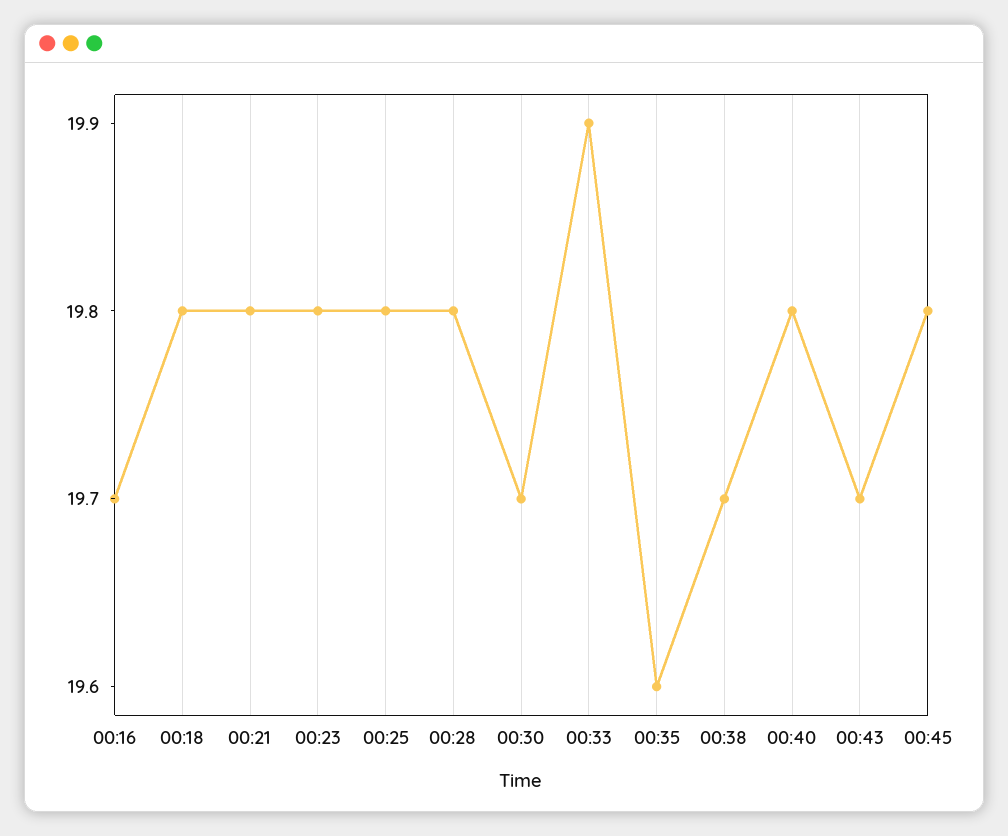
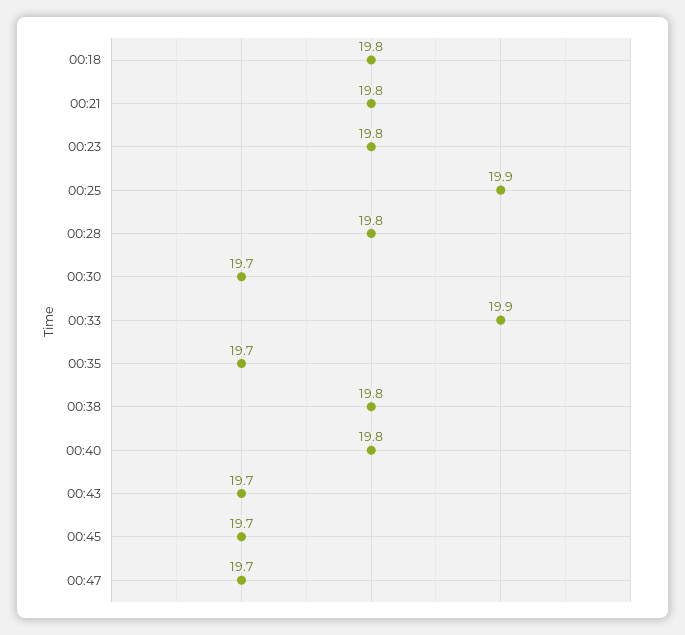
00:16: 19.7 -> none
00:25: 19.8 -> 19.9
00:35: 19.6 -> 19.7
00:38: 19.7 -> 19.8
00:45: 19.8 -> 19.7
00:47: none -> 19.7

